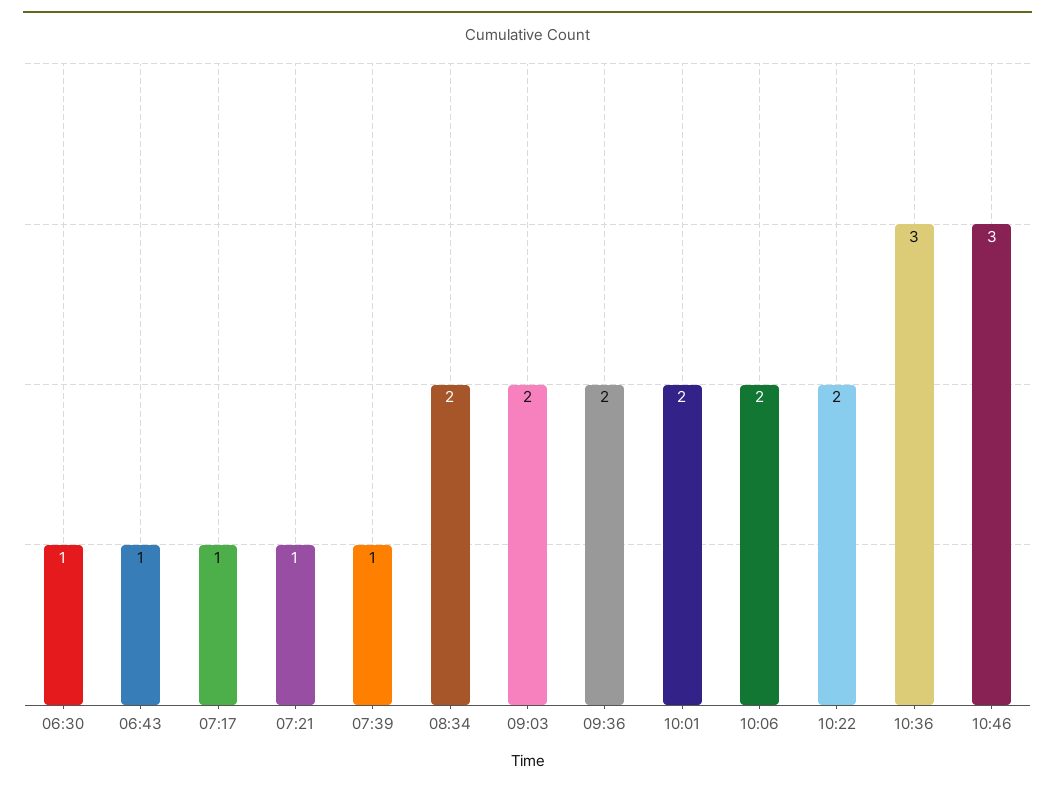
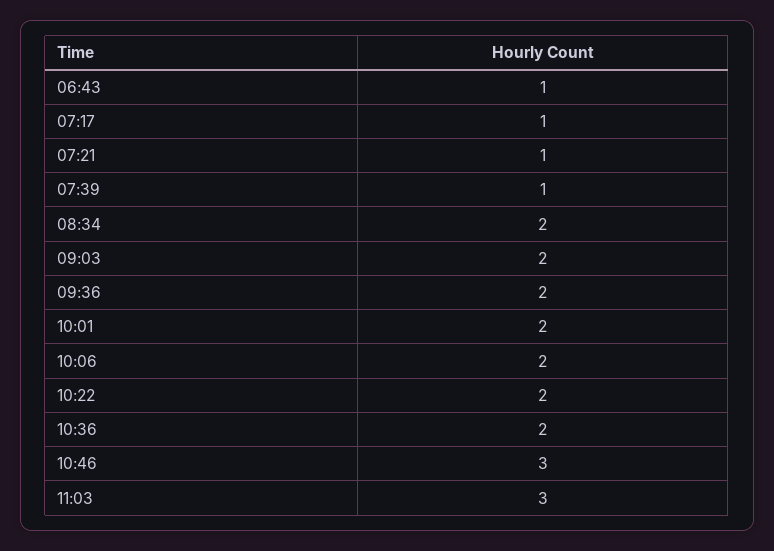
06:30: 1 -> none
10:36: 3 -> 2
11:03: none -> 3

